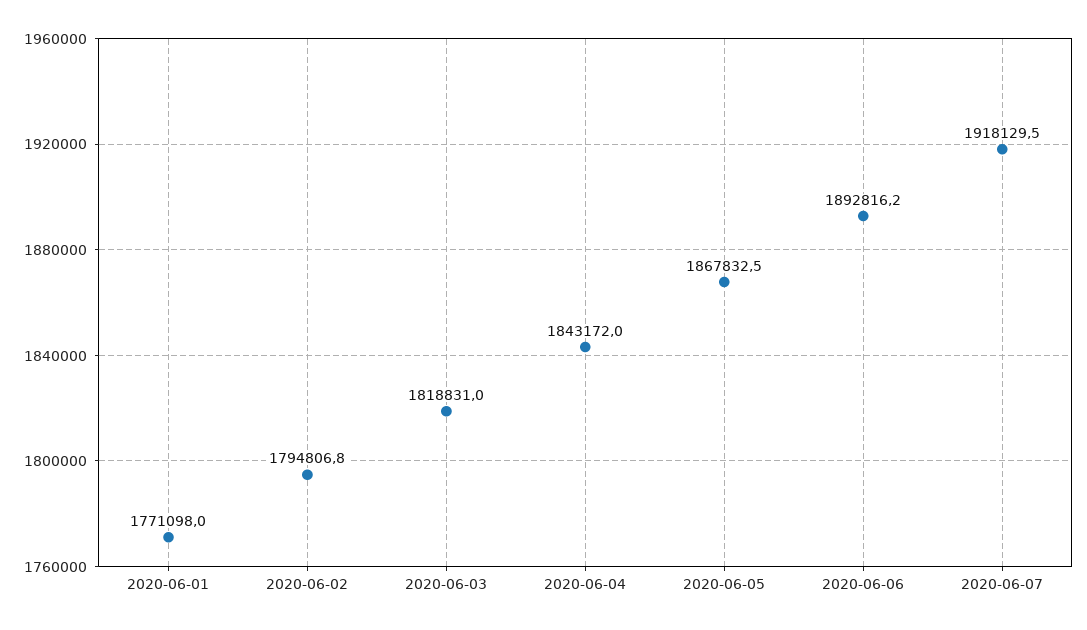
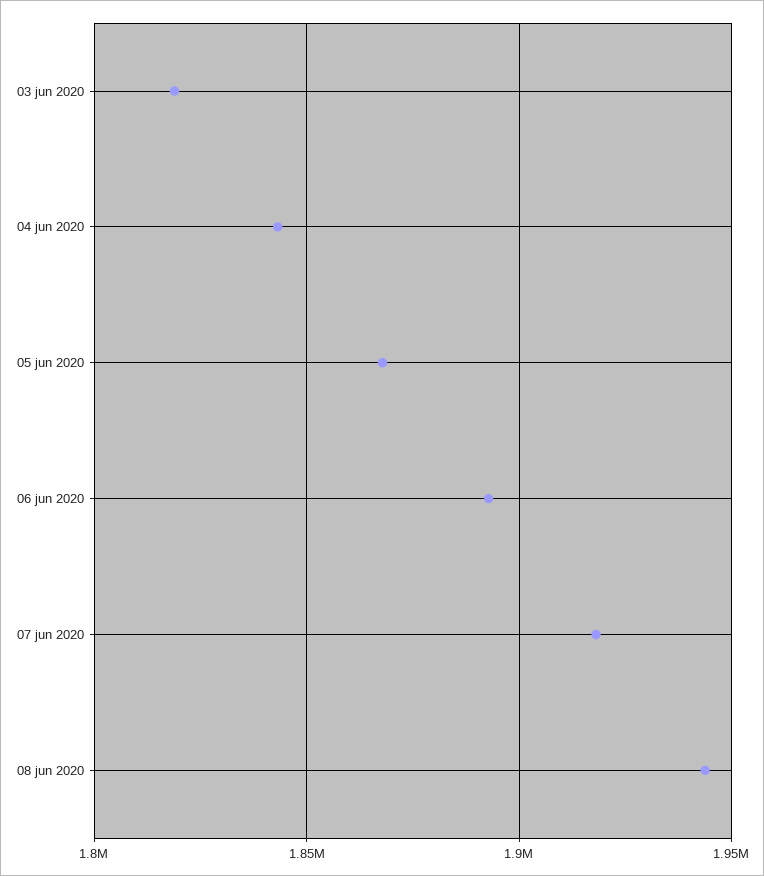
2020-06-01: 1771098 -> none
2020-06-02: 1794806.8 -> none
08 jun 2020: none -> 1945000

